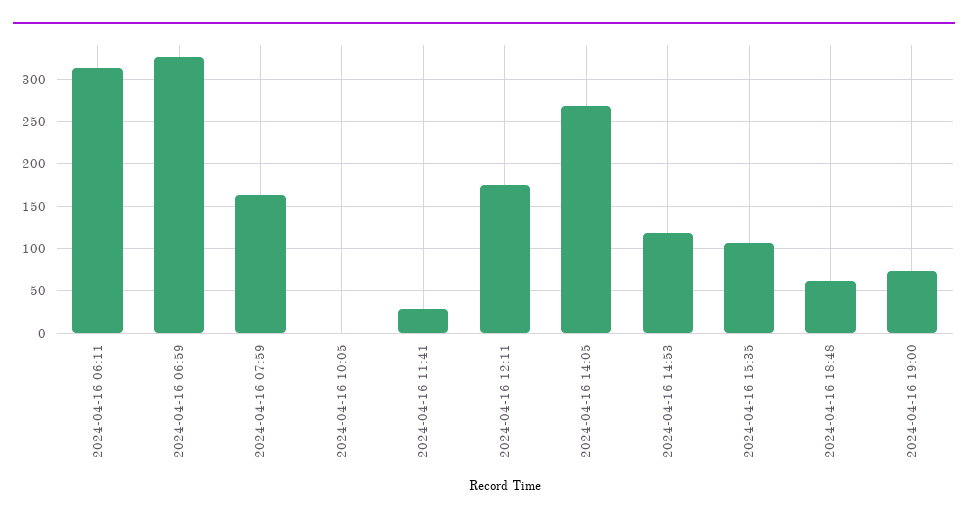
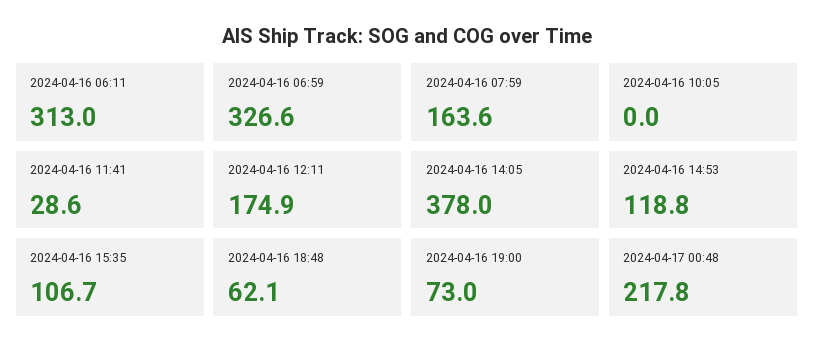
2024-04-16 14:05: 270 -> 378
2024-04-17 00:48: none -> 217.8

